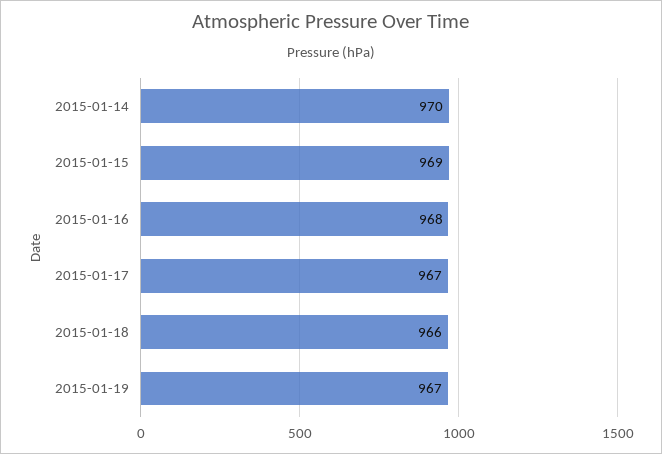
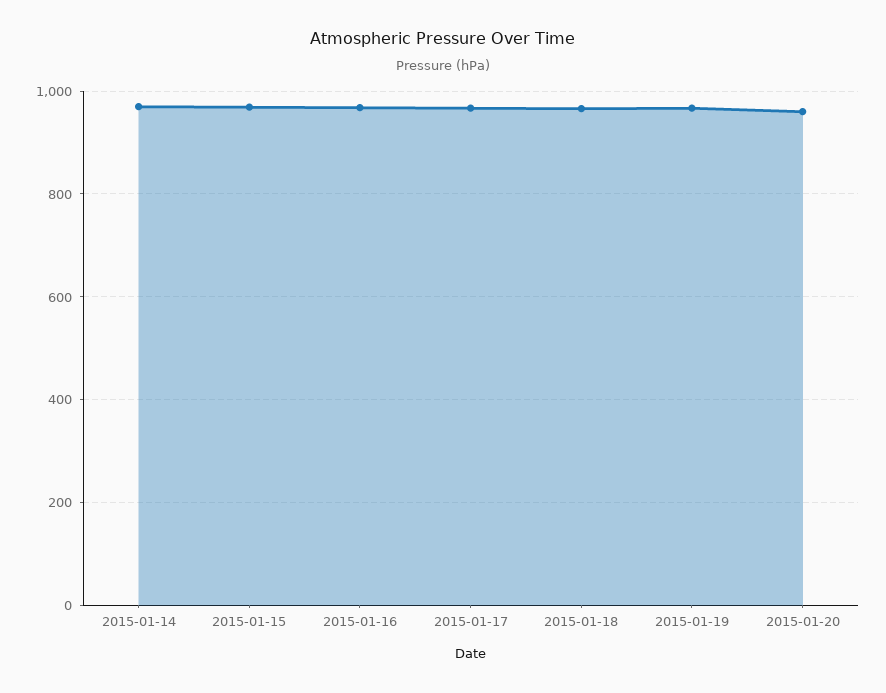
2015-01-20: none -> 960

